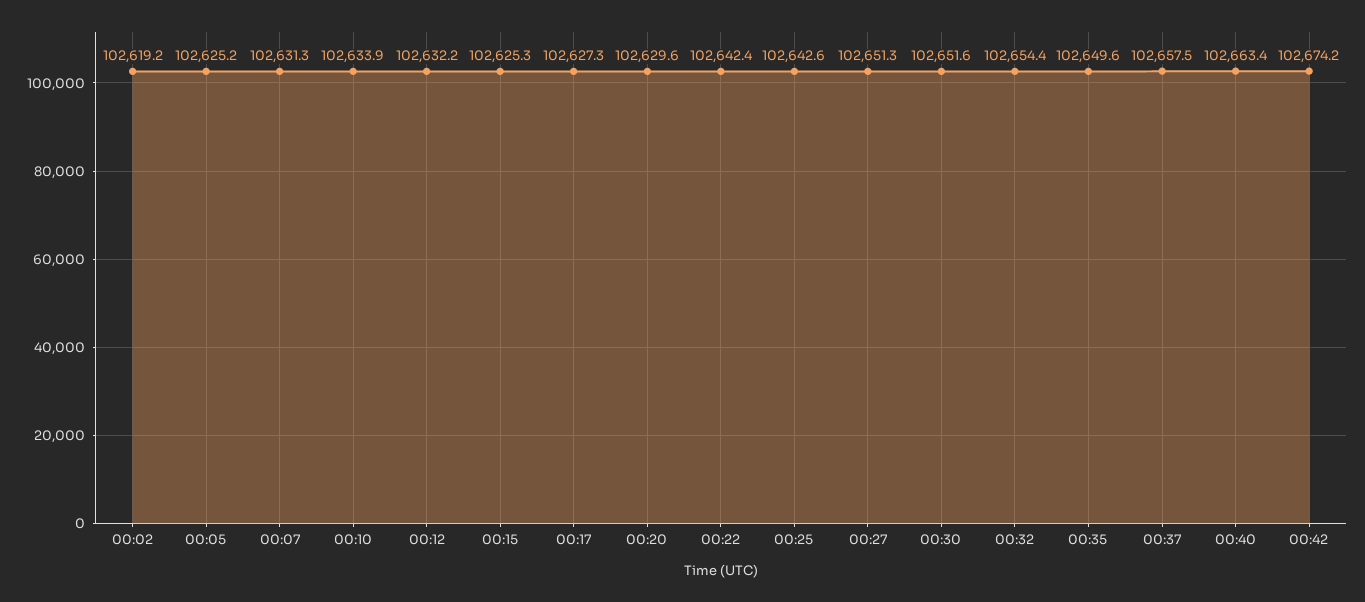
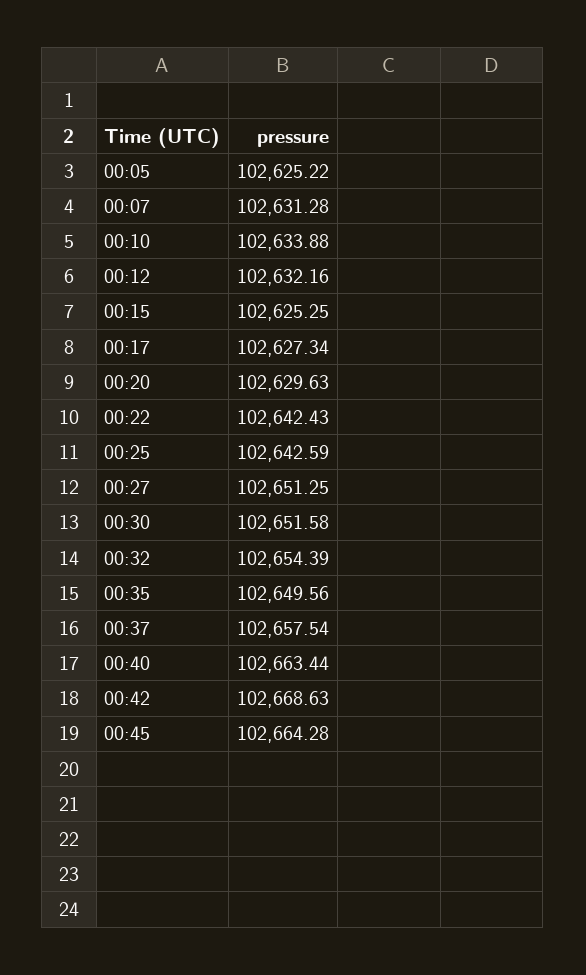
00:02: 102619.2 -> none
00:42: 102674.2 -> 102668.63
00:45: none -> 102664.28

